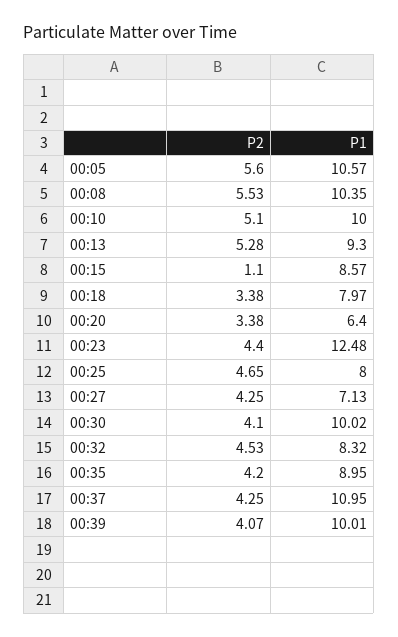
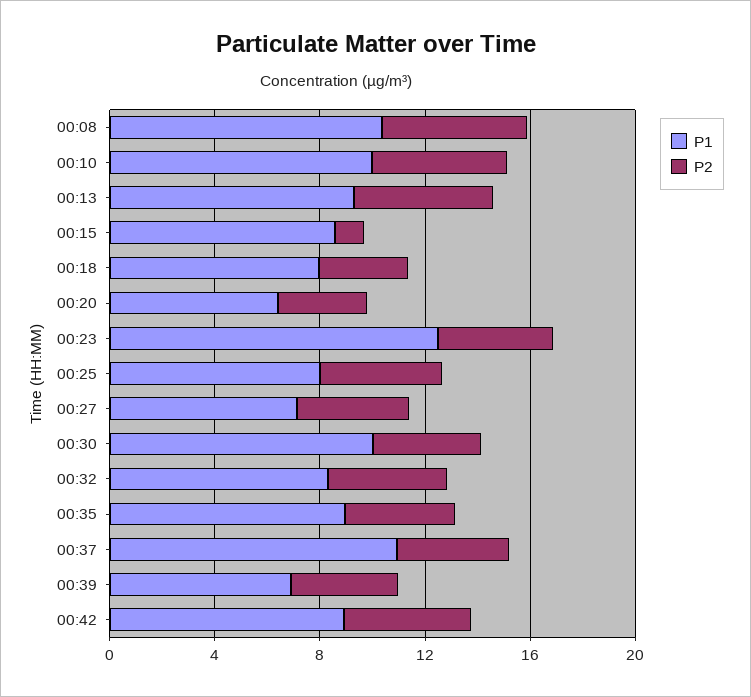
P2, 00:05: 5.6 -> none
P1, 00:05: 10.57 -> none
P1, 00:39: 10.01 -> 7
P1, 00:42: none -> 9
P2, 00:42: none -> 5

